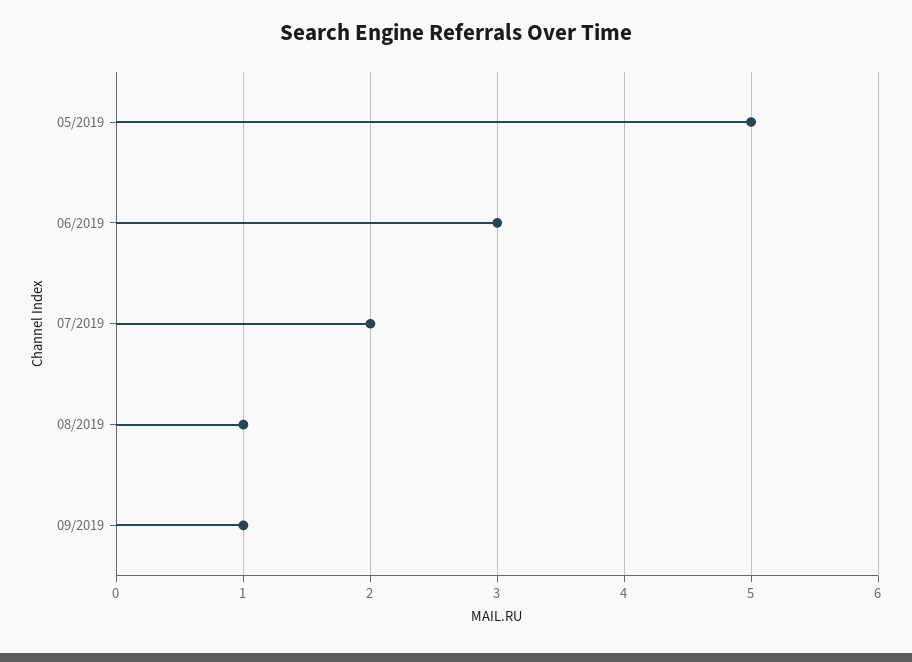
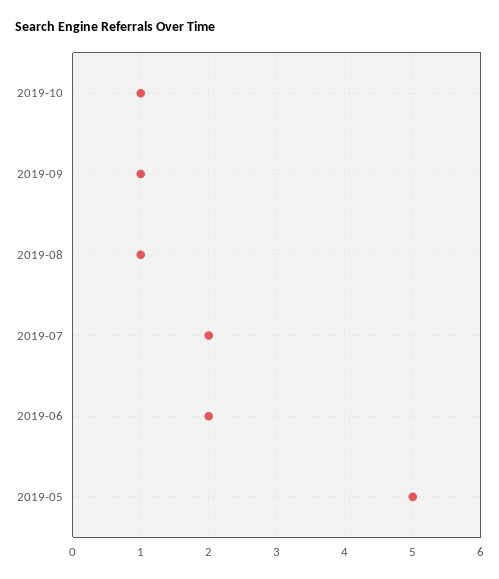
06/2019: 3 -> 2
2019-10: none -> 1

